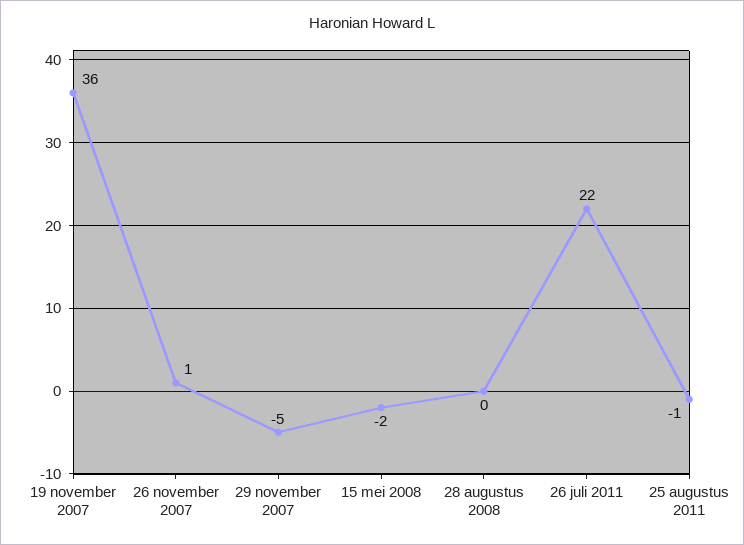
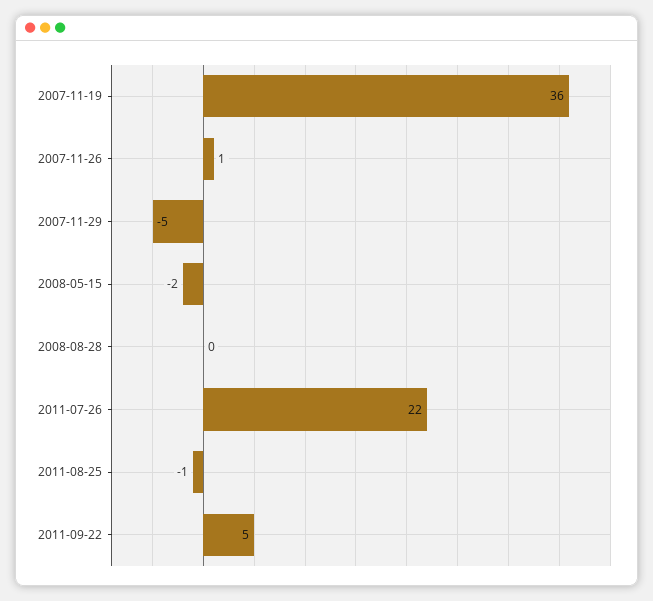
2011-09-22: none -> 5

